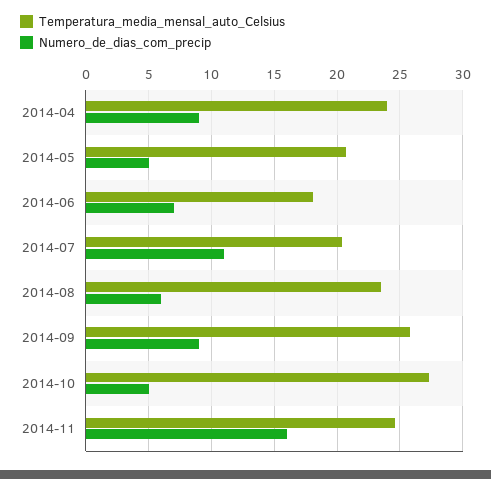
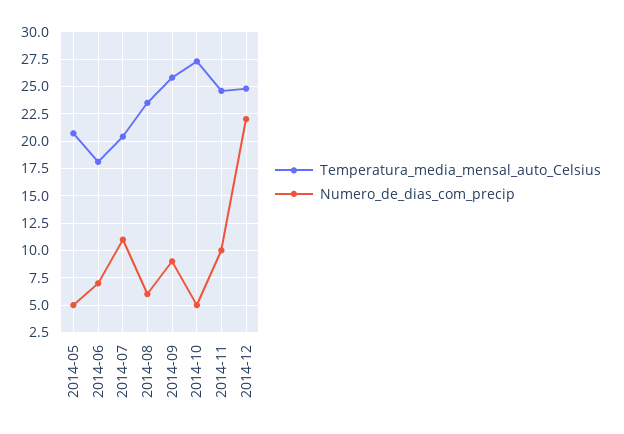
Temperatura_media_mensal_auto_Celsius, 2014-04: 24 -> none
Numero_de_dias_com_precip, 2014-04: 9 -> none
Numero_de_dias_com_precip, 2014-11: 16 -> 10
Temperatura_media_mensal_auto_Celsius, 2014-12: none -> 25
Numero_de_dias_com_precip, 2014-12: none -> 22.5

